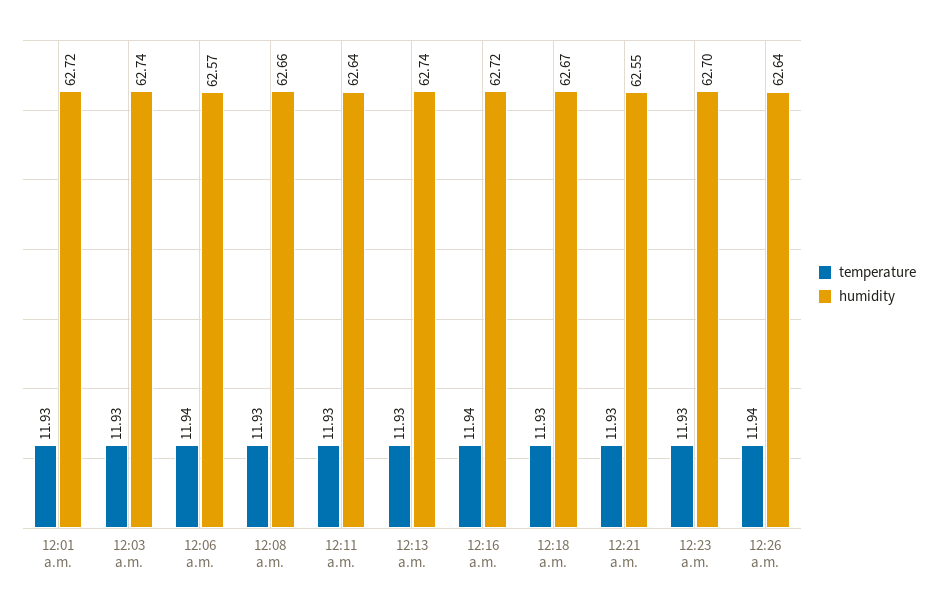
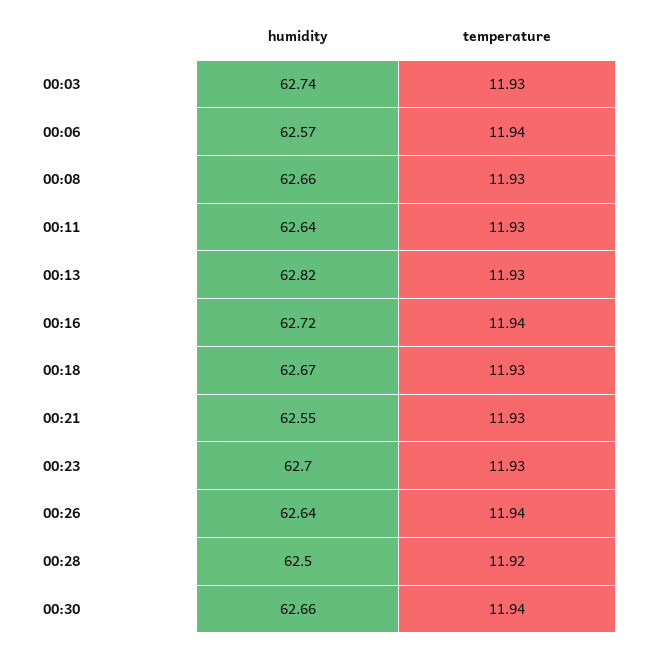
temperature, 12:01 a.m.: 11.93 -> none
humidity, 12:01 a.m.: 62.72 -> none
humidity, 12:13 a.m.: 62.74 -> 62.82
humidity, 00:28: none -> 62.5
temperature, 00:28: none -> 11.92
humidity, 00:30: none -> 62.66
temperature, 00:30: none -> 11.94

